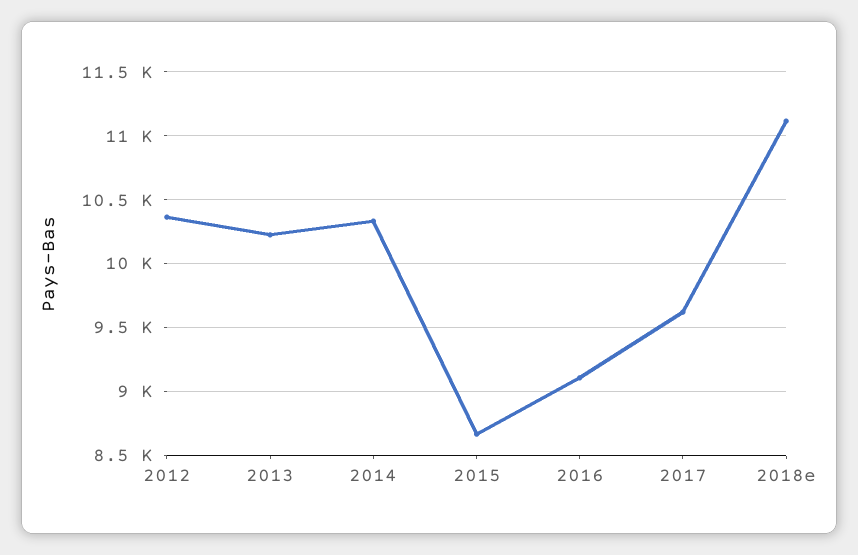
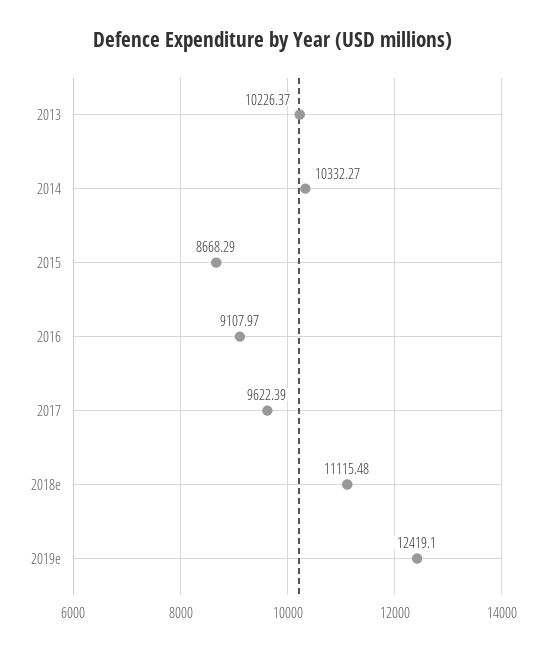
2012: 10350 -> none
2019e: none -> 12419.1

